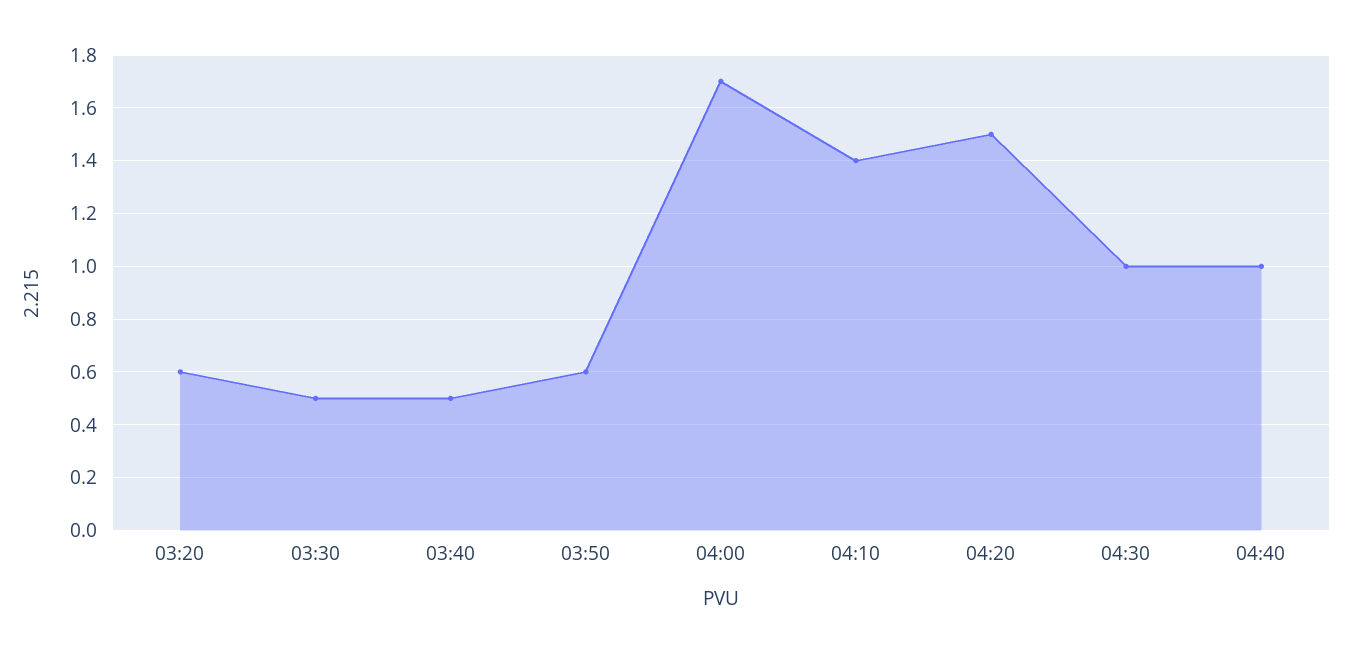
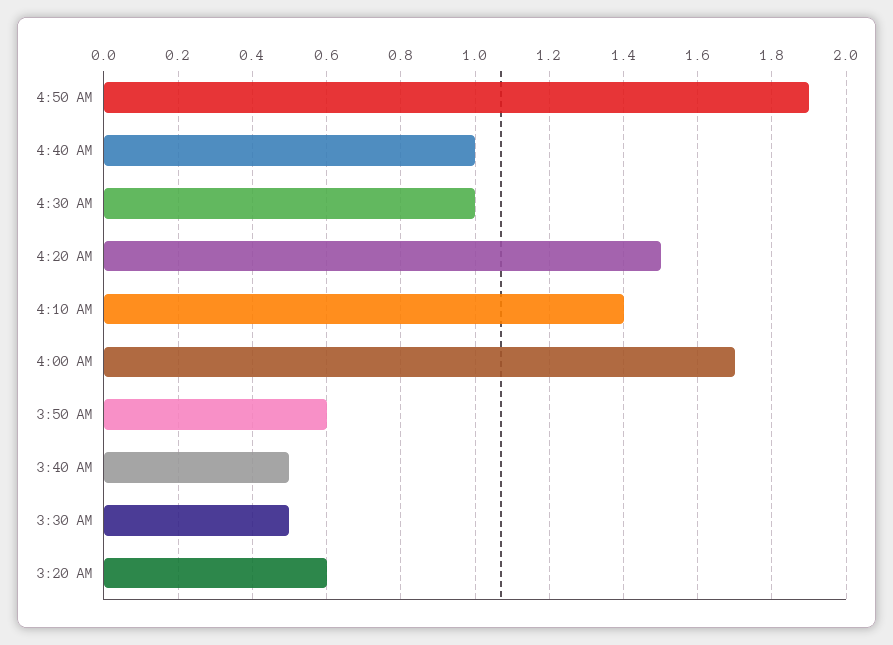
4:50 AM: none -> 1.9

